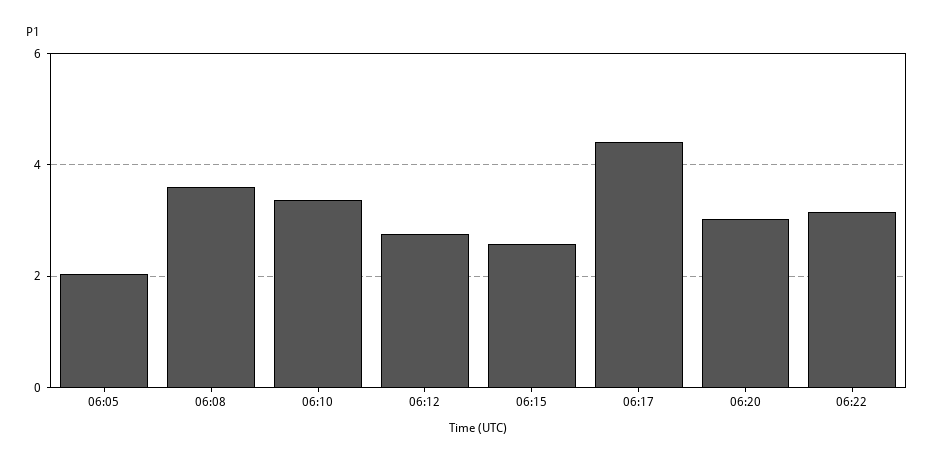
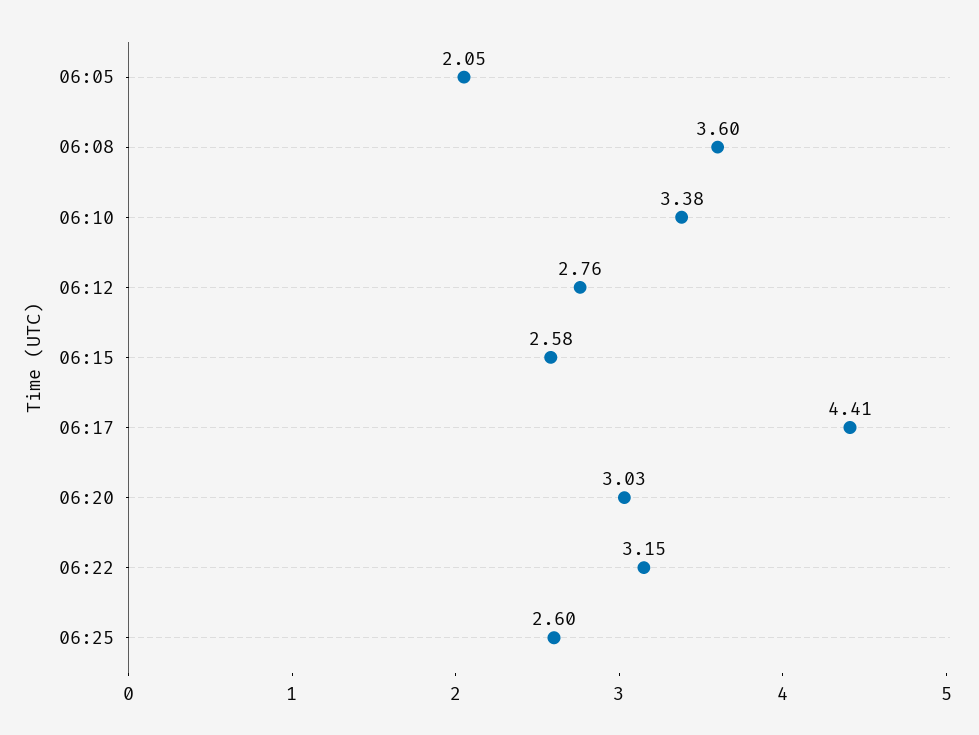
06:25: none -> 2.6

